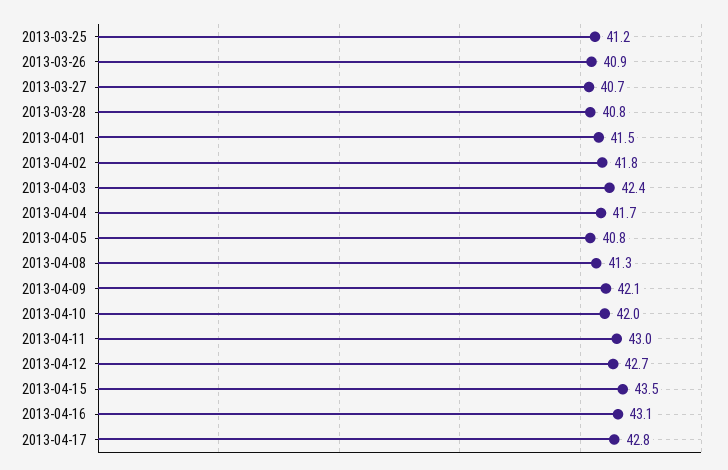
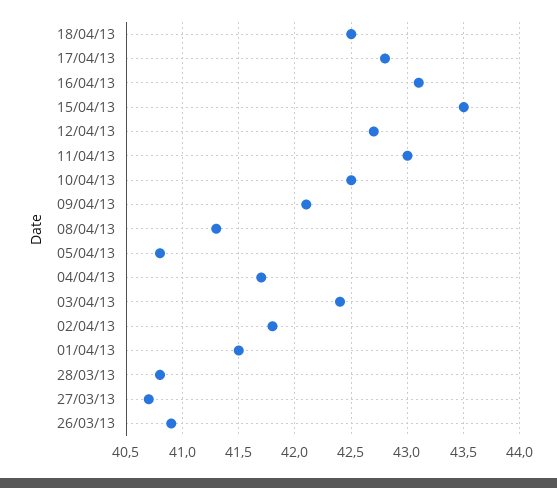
2013-03-25: 41.2 -> none
2013-04-10: 42 -> 42.5
18/04/13: none -> 42.5

